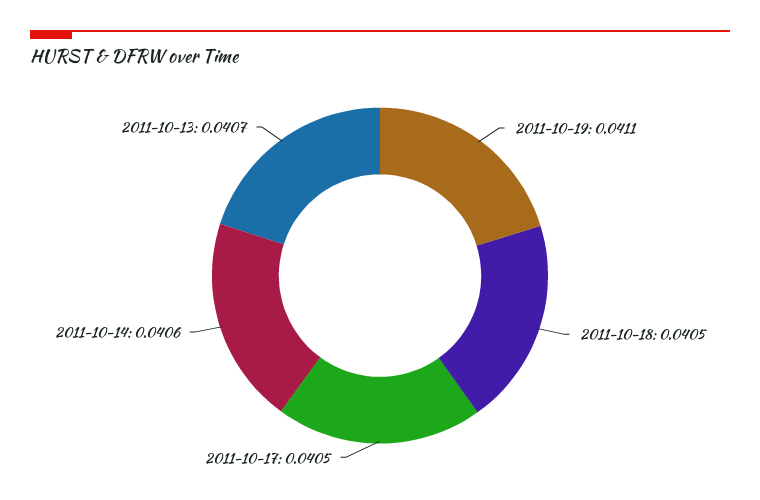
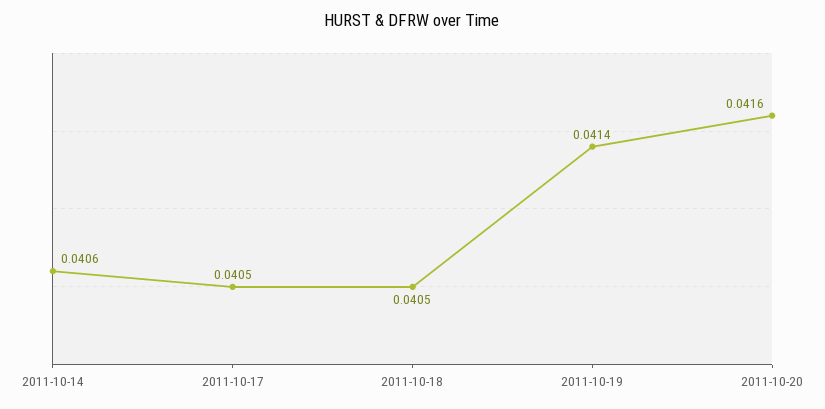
2011-10-19: 0.0411 -> 0.0414
2011-10-13: 0.0407 -> none
2011-10-20: none -> 0.0416

